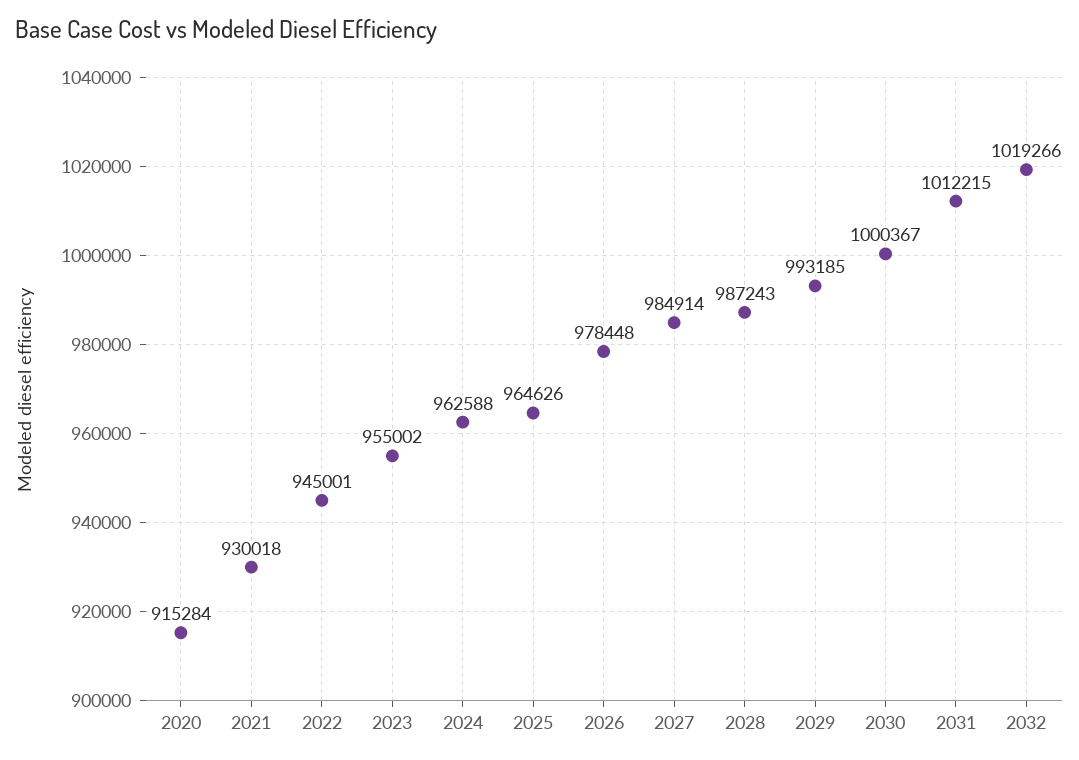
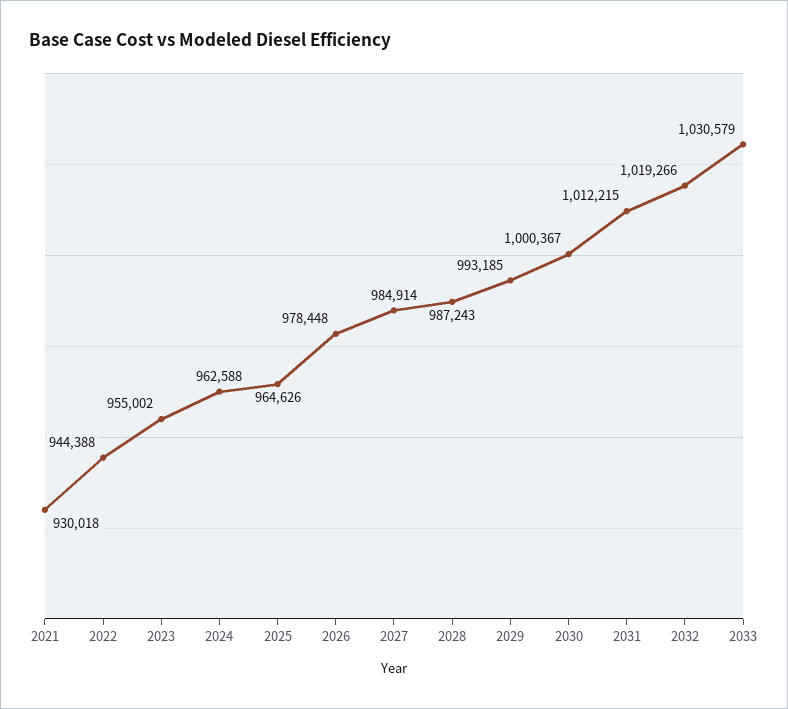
2020: 915284 -> none
2022: 945001 -> 944388
2033: none -> 1030579

